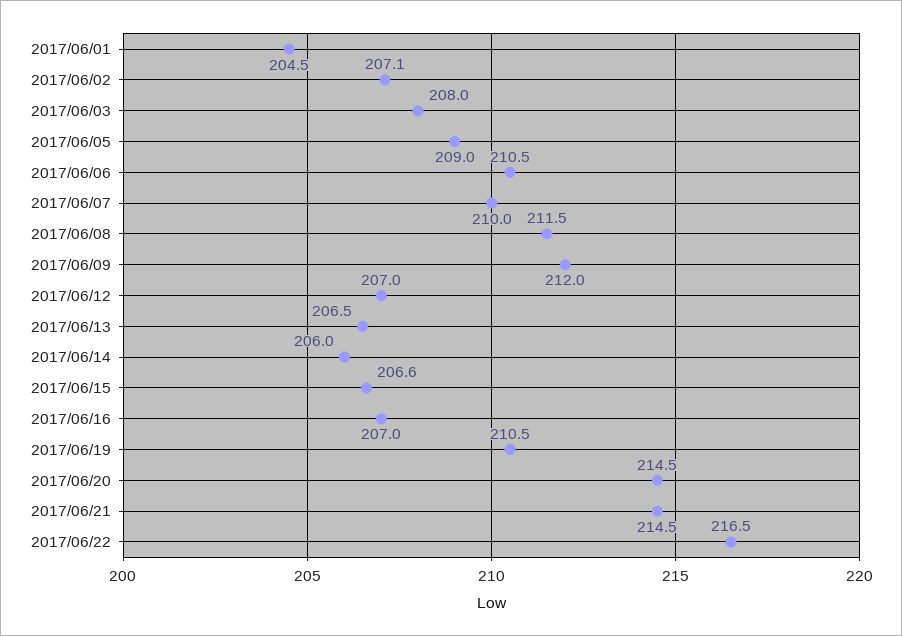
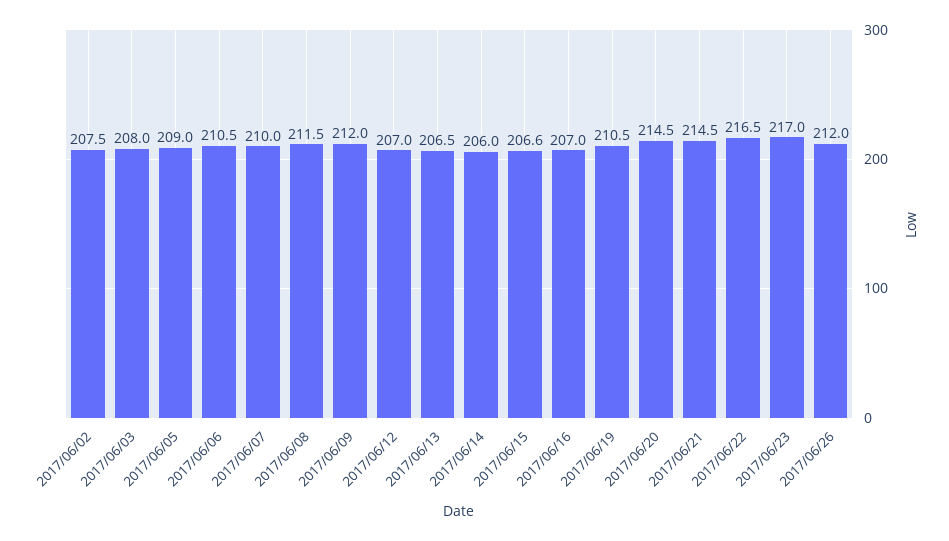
2017/06/01: 204.5 -> none
2017/06/02: 207.1 -> 207.5
2017/06/23: none -> 217
2017/06/26: none -> 212

